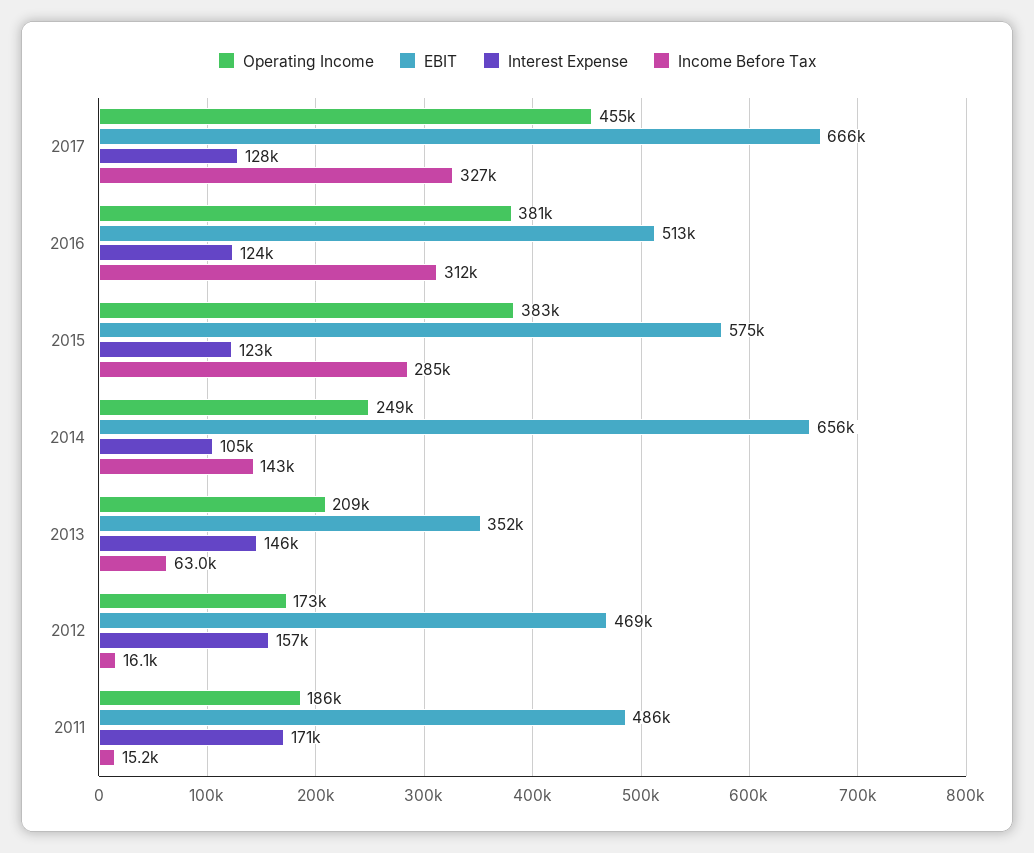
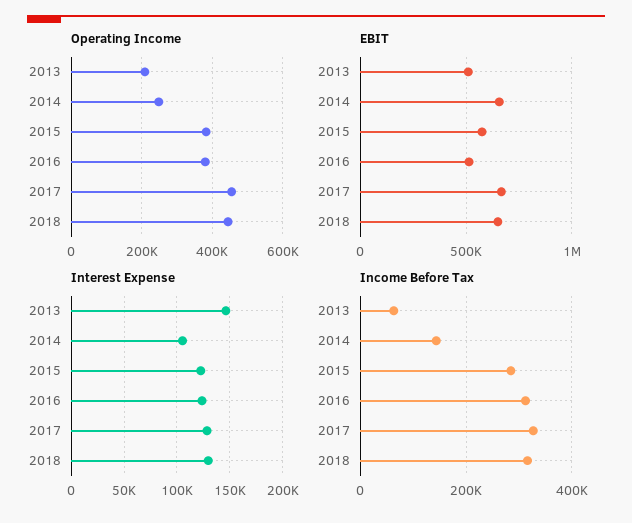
EBIT, 2013: 352000 -> 500000
Operating Income, 2012: 173000 -> none
EBIT, 2012: 469000 -> none
Interest Expense, 2012: 157000 -> none
Income Before Tax, 2012: 16100 -> none
Operating Income, 2011: 186000 -> none
EBIT, 2011: 486000 -> none
Interest Expense, 2011: 171000 -> none
Income Before Tax, 2011: 15200 -> none
Operating Income, 2018: none -> 440000
EBIT, 2018: none -> 650000
Interest Expense, 2018: none -> 130000
Income Before Tax, 2018: none -> 320000

